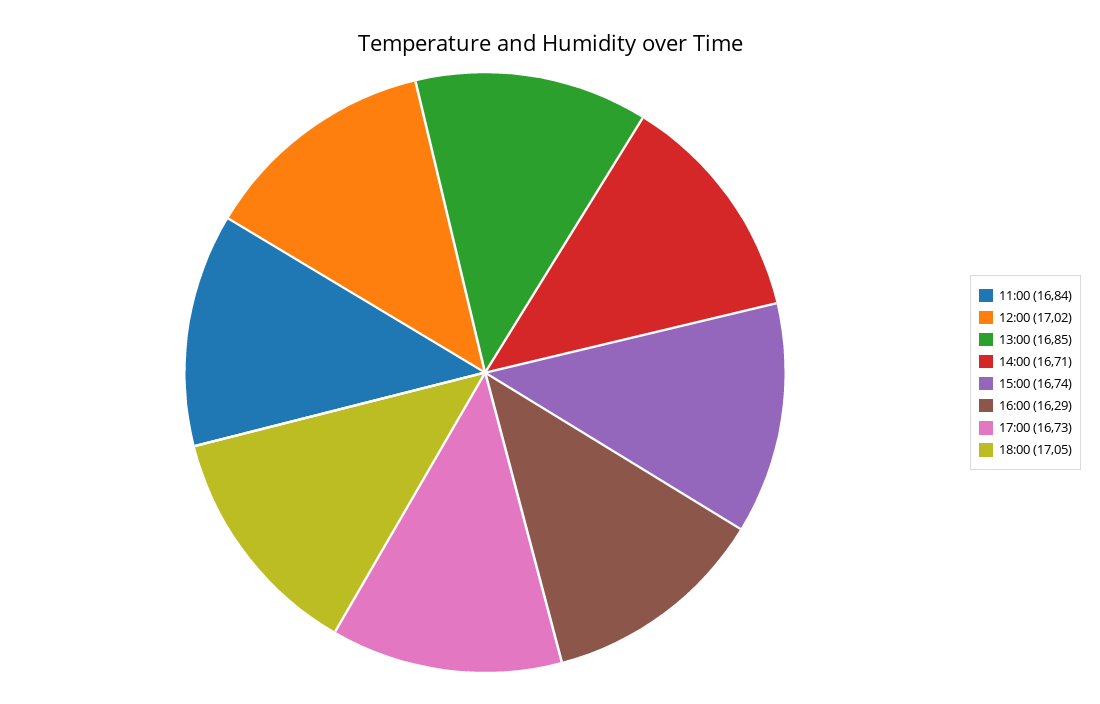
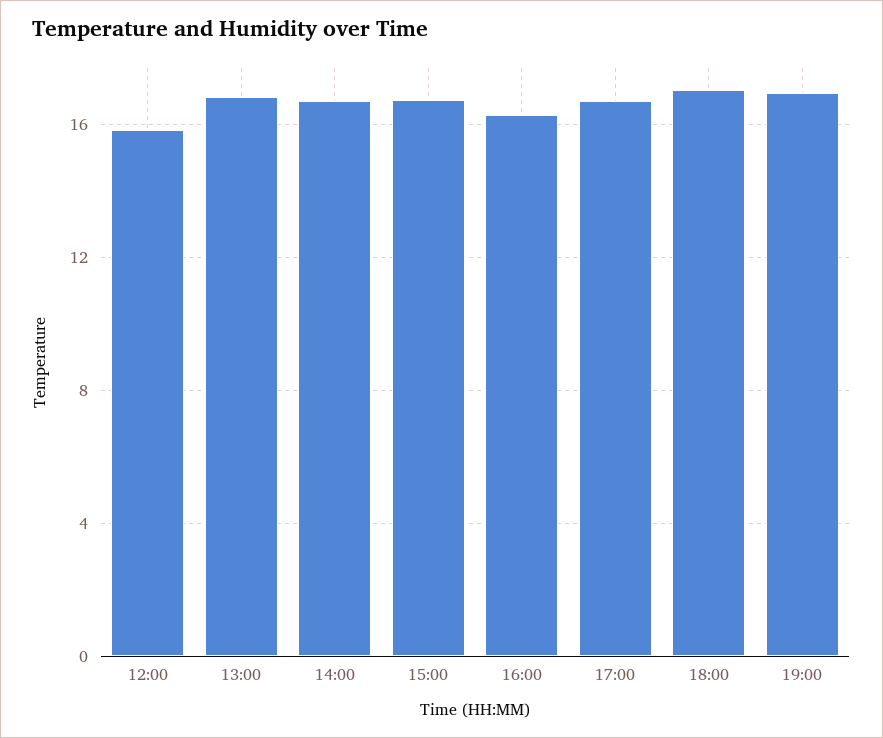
11:00: 16.84 -> none
12:00: 17.02 -> 16
19:00: none -> 17

